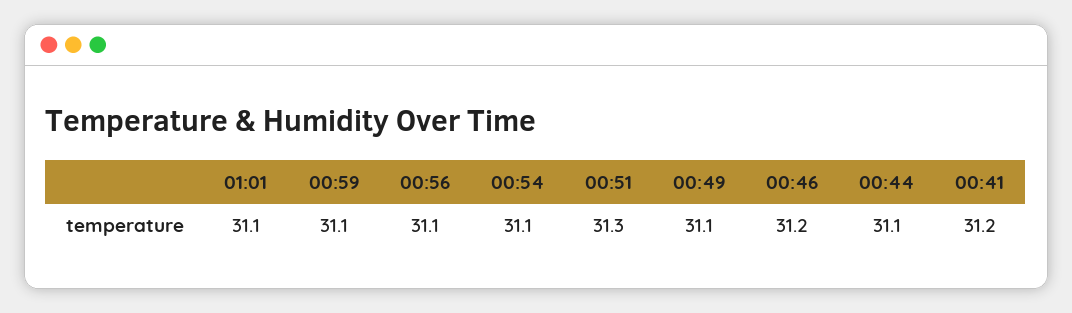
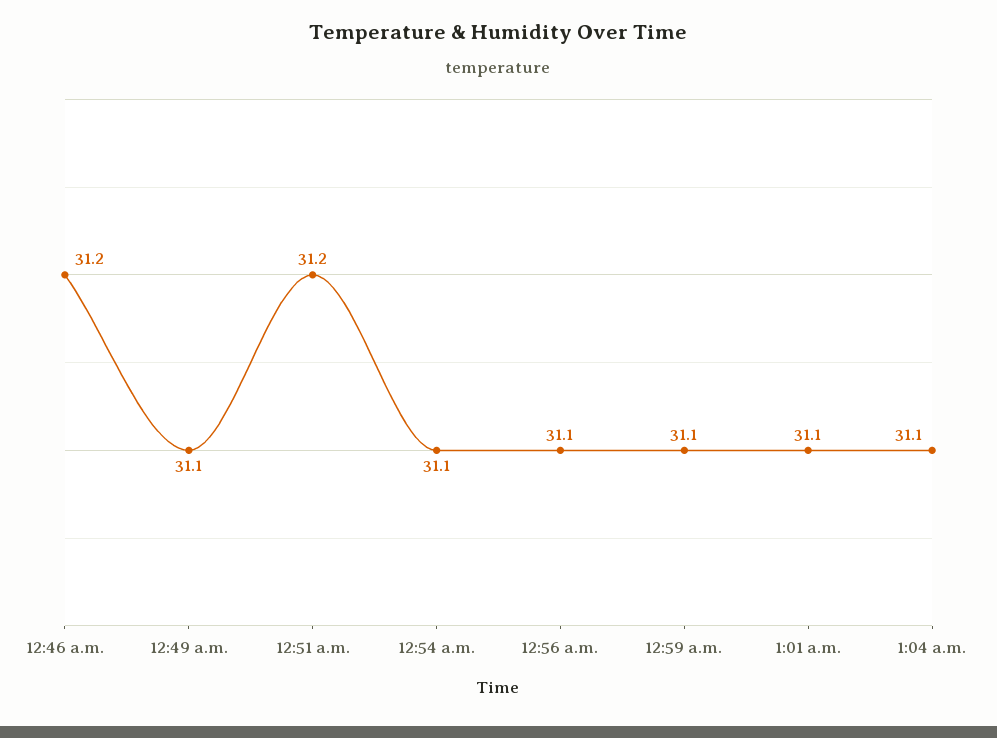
00:51: 31.3 -> 31.2
00:44: 31.1 -> none
00:41: 31.2 -> none
1:04 a.m.: none -> 31.1

